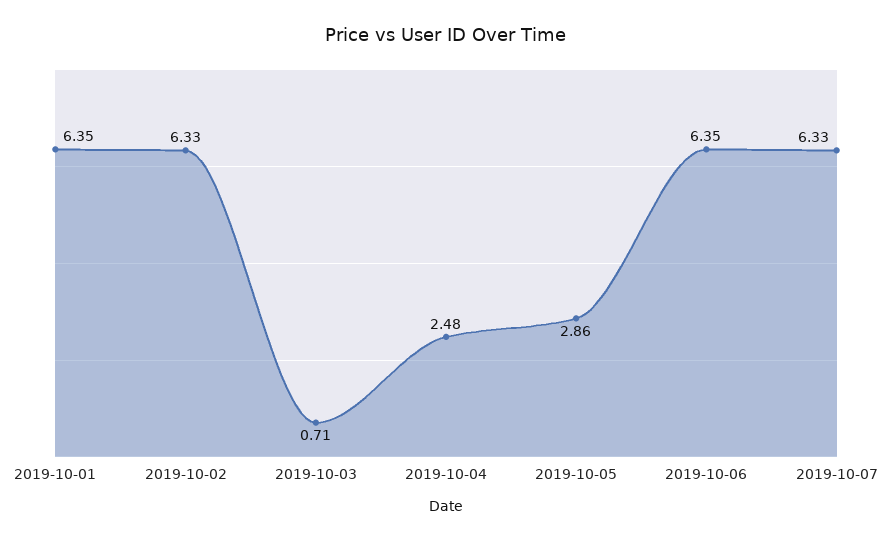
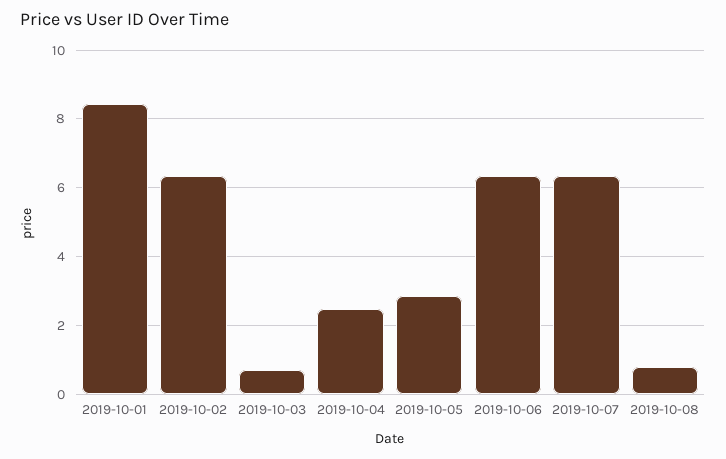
2019-10-01: 6.35 -> 8.4
2019-10-08: none -> 0.8

